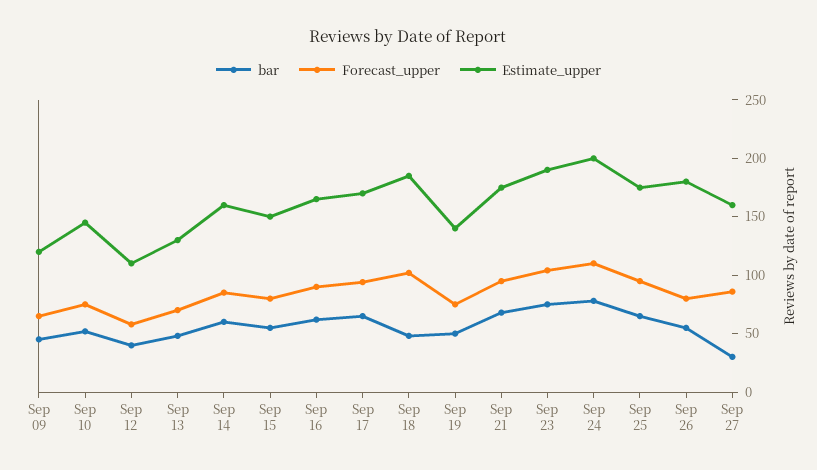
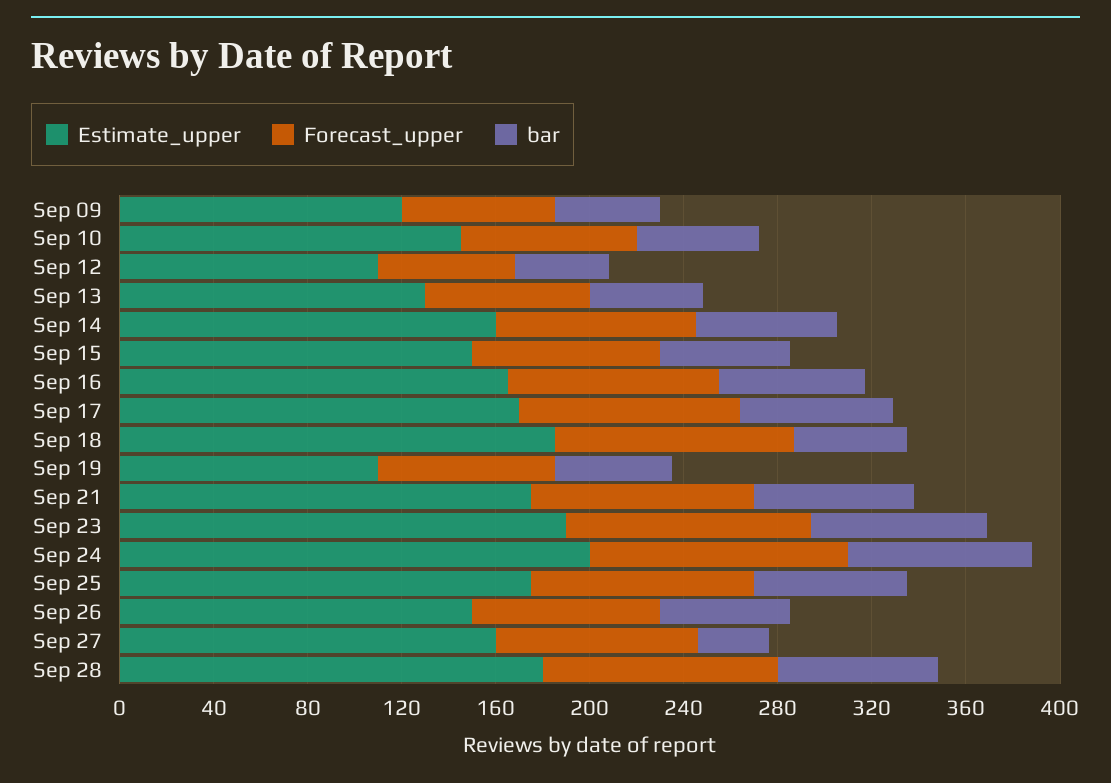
Estimate_upper, Sep 19: 140 -> 110
Estimate_upper, Sep 26: 180 -> 150
Estimate_upper, Sep 28: none -> 180
Forecast_upper, Sep 28: none -> 100
bar, Sep 28: none -> 70

